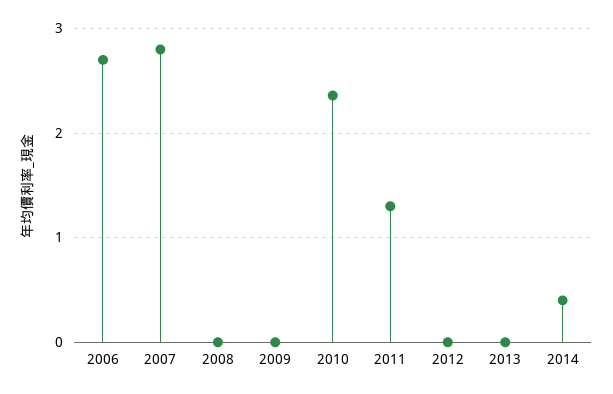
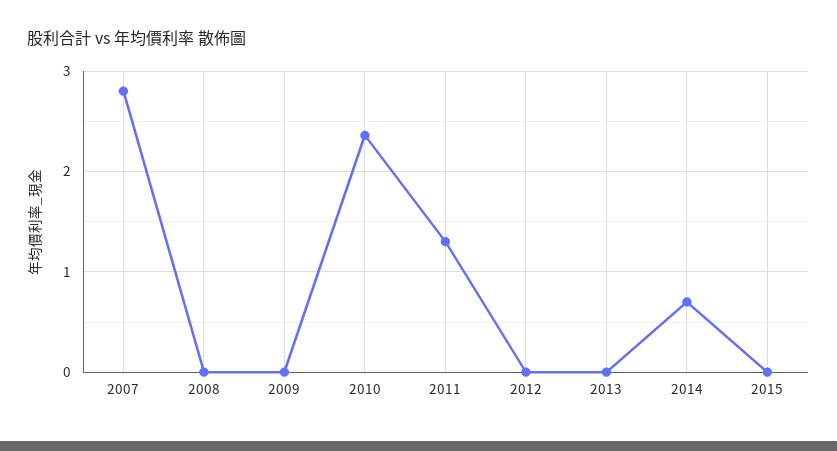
2006: 2.7 -> none
2014: 0.4 -> 0.7
2015: none -> 0

